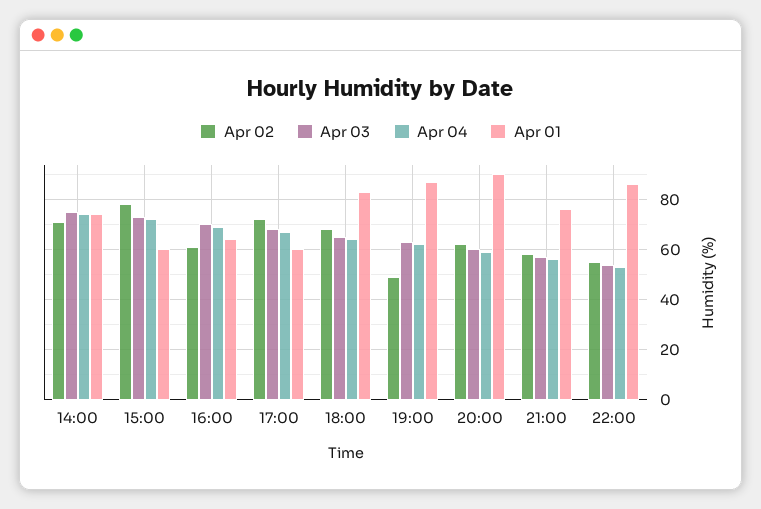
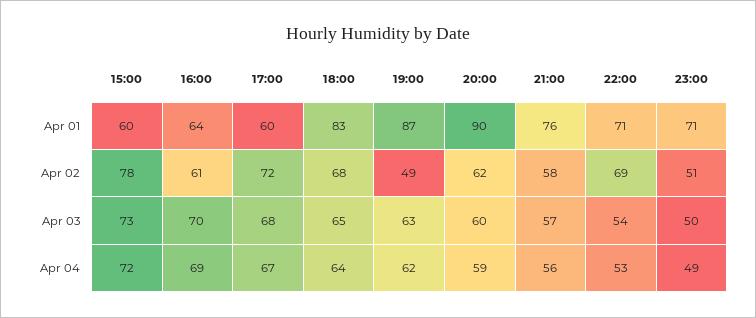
Apr 02, 14:00: 70 -> none
Apr 03, 14:00: 75 -> none
Apr 04, 14:00: 75 -> none
Apr 01, 14:00: 75 -> none
Apr 02, 22:00: 55 -> 69
Apr 01, 22:00: 85 -> 71
Apr 01, 23:00: none -> 71
Apr 02, 23:00: none -> 51
Apr 03, 23:00: none -> 50
Apr 04, 23:00: none -> 49

